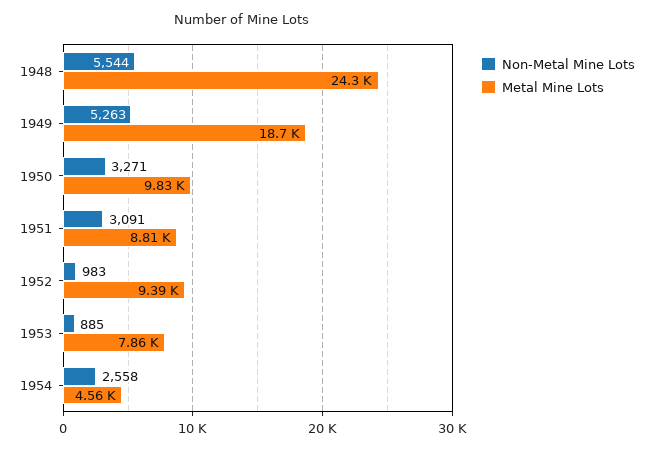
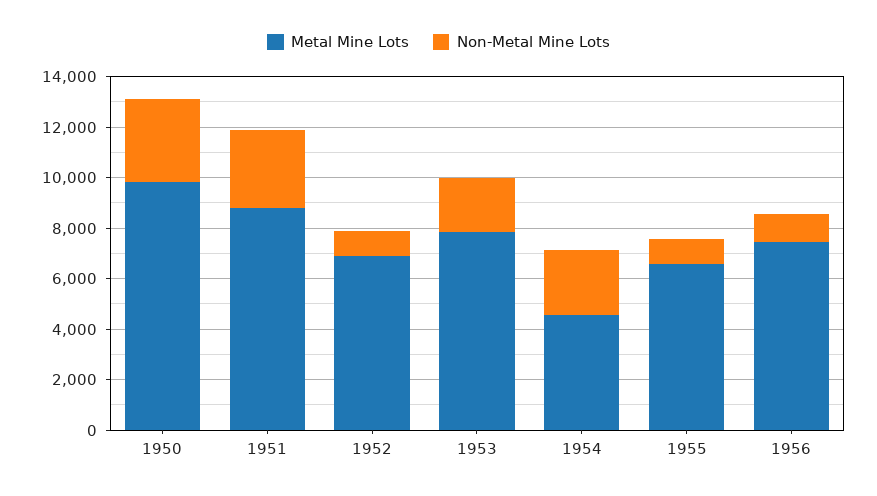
Non-Metal Mine Lots, 1948: 5544 -> none
Metal Mine Lots, 1948: 24300 -> none
Non-Metal Mine Lots, 1949: 5263 -> none
Metal Mine Lots, 1949: 18700 -> none
Metal Mine Lots, 1952: 9390 -> 7000
Non-Metal Mine Lots, 1953: 885 -> 2000
Metal Mine Lots, 1955: none -> 6500
Non-Metal Mine Lots, 1955: none -> 1000
Metal Mine Lots, 1956: none -> 7500
Non-Metal Mine Lots, 1956: none -> 1000

